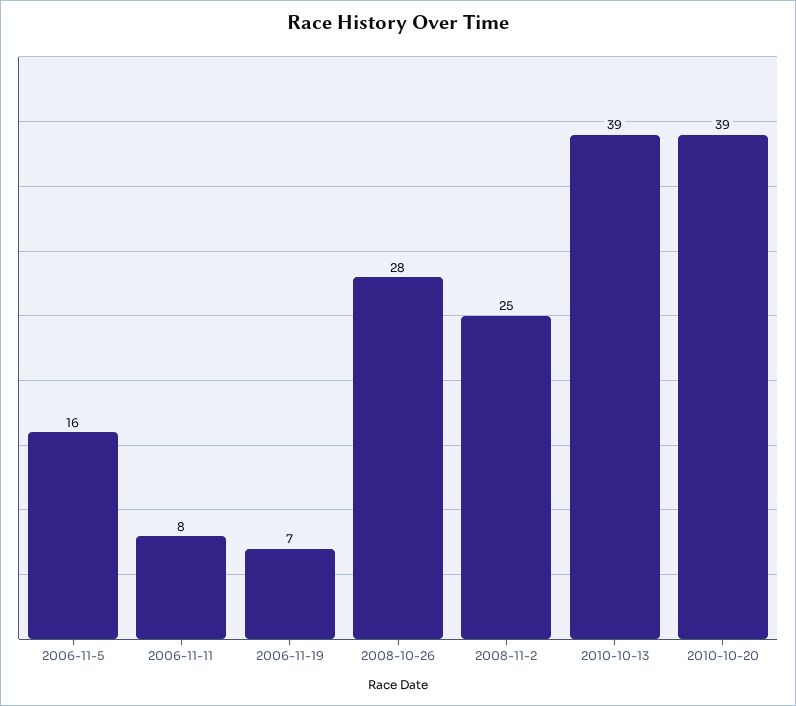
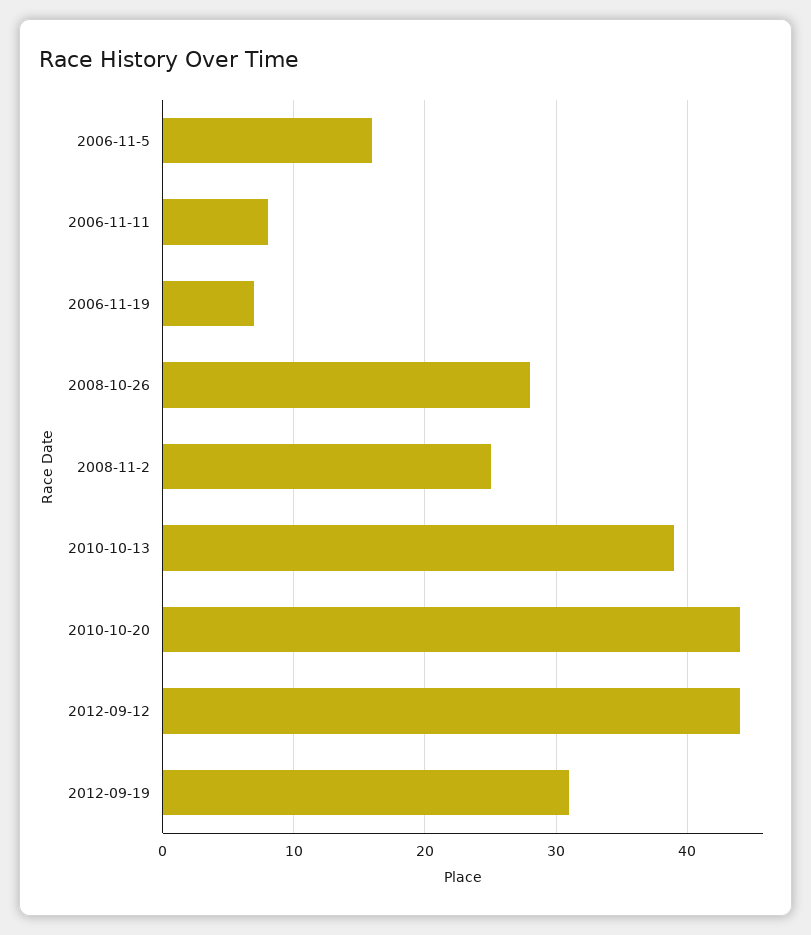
2010-10-20: 39 -> 44
2012-09-12: none -> 44
2012-09-19: none -> 31

